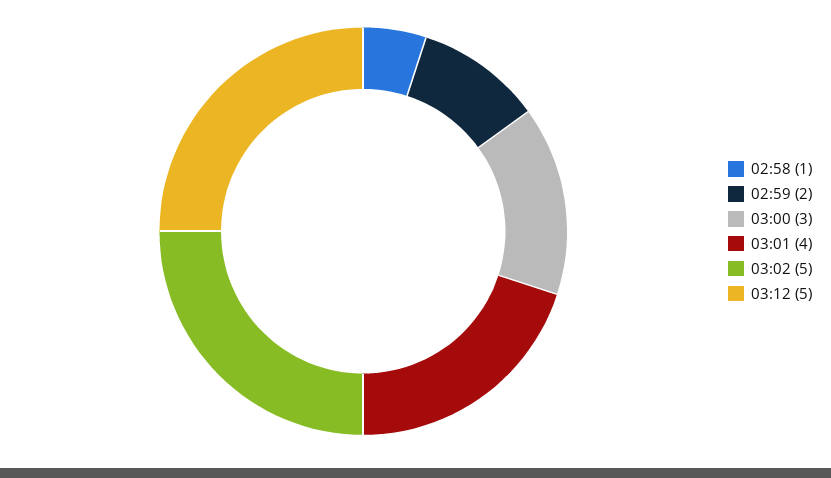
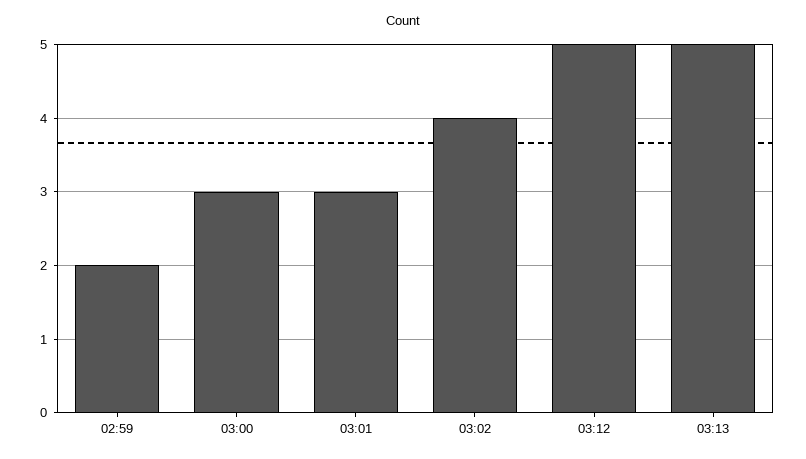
02:58: 1 -> none
03:01: 4 -> 3
03:02: 5 -> 4
03:13: none -> 5

